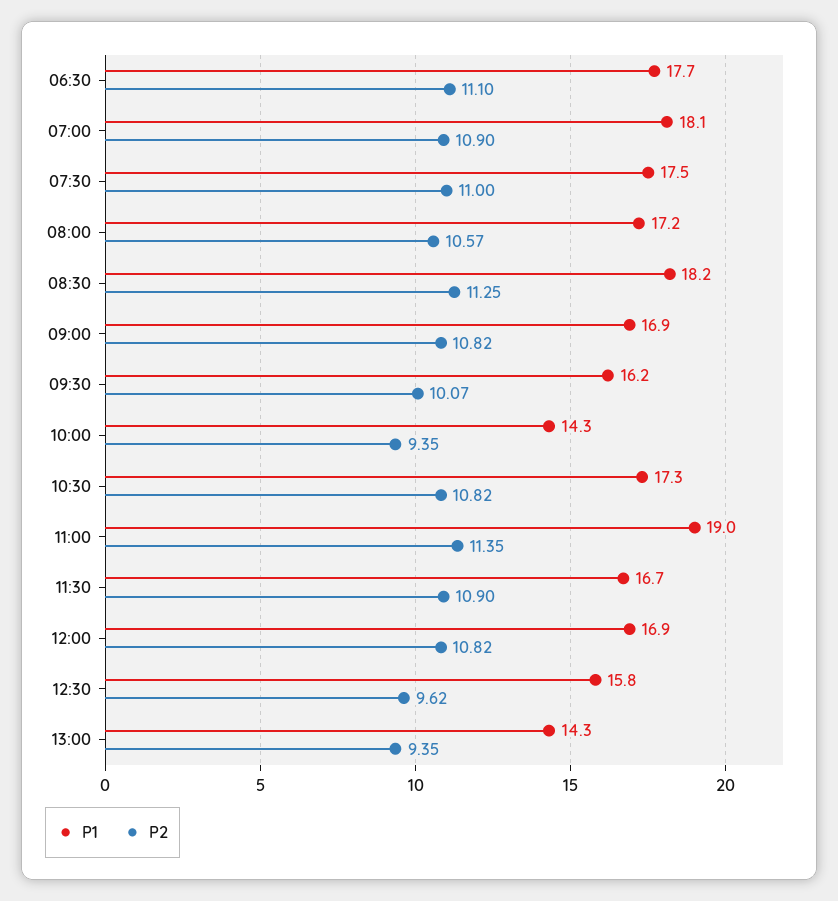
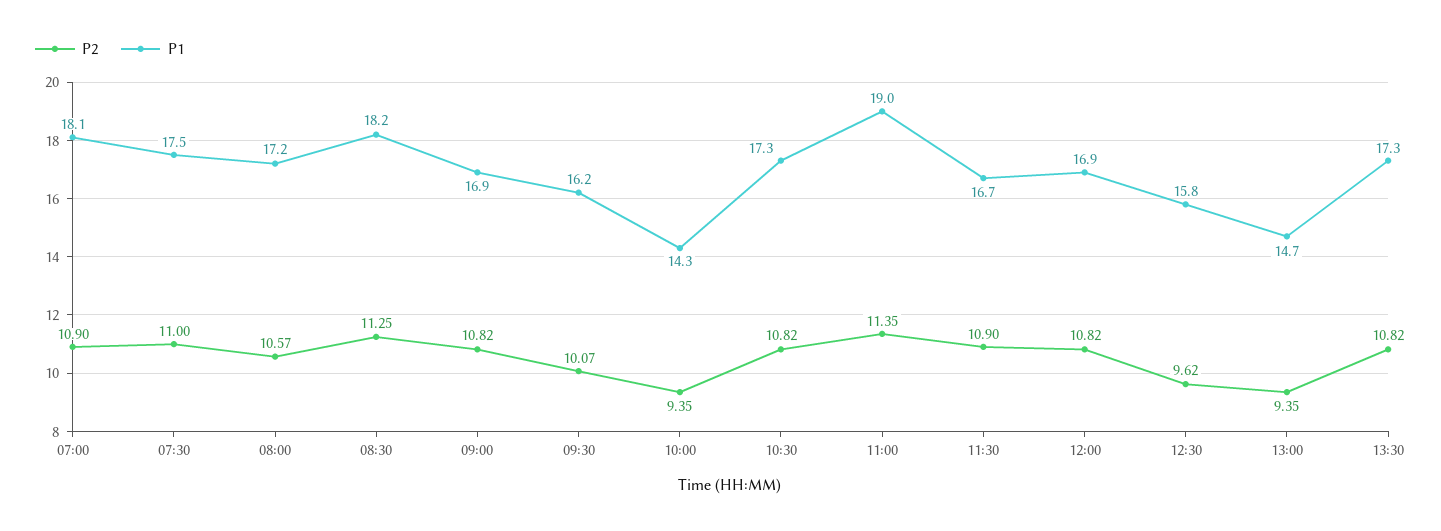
P1, 06:30: 17.7 -> none
P2, 06:30: 11.1 -> none
P1, 13:00: 14.3 -> 14.7
P2, 13:30: none -> 10.82
P1, 13:30: none -> 17.3

